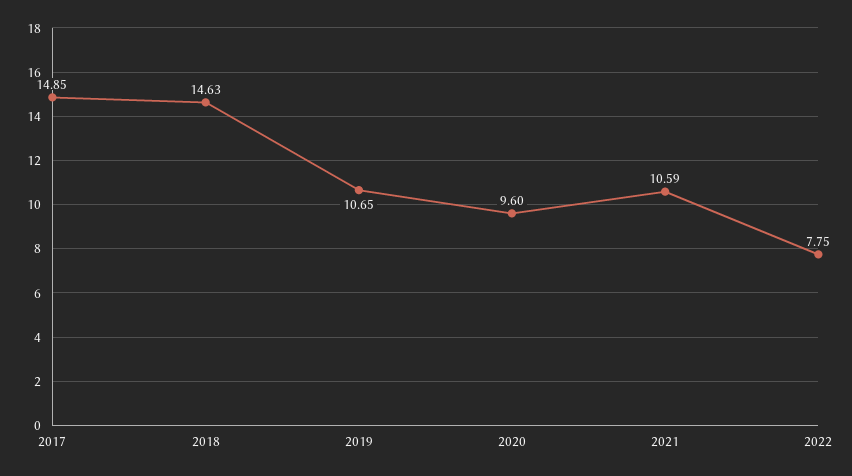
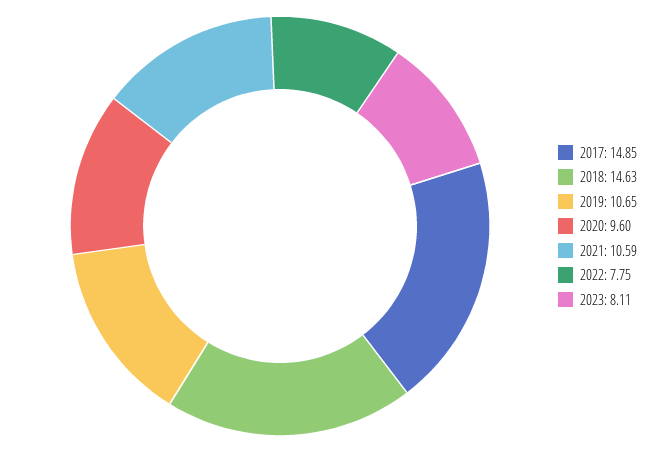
2023: none -> 8.11

